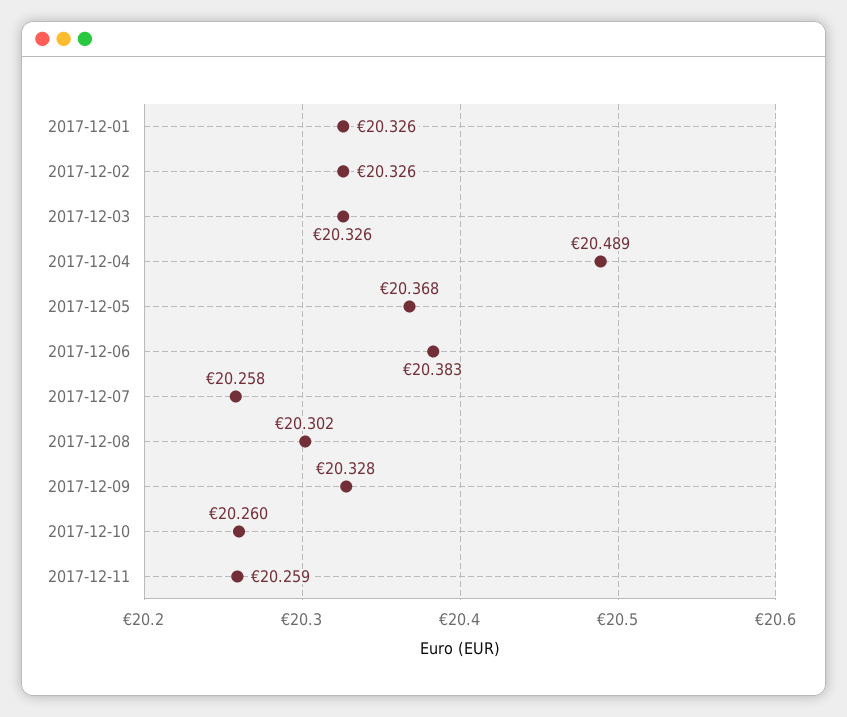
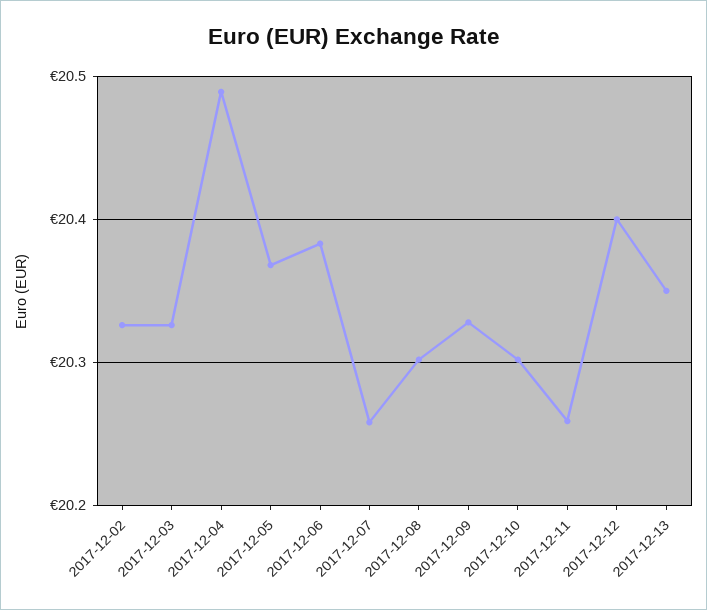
2017-12-01: 20.326 -> none
2017-12-10: 20.26 -> 20.3
2017-12-12: none -> 20.4
2017-12-13: none -> 20.35

